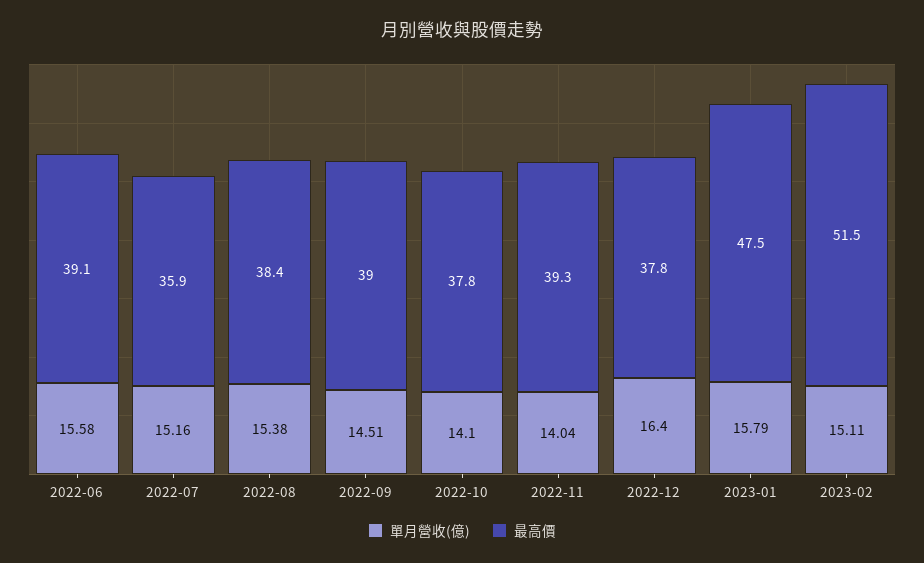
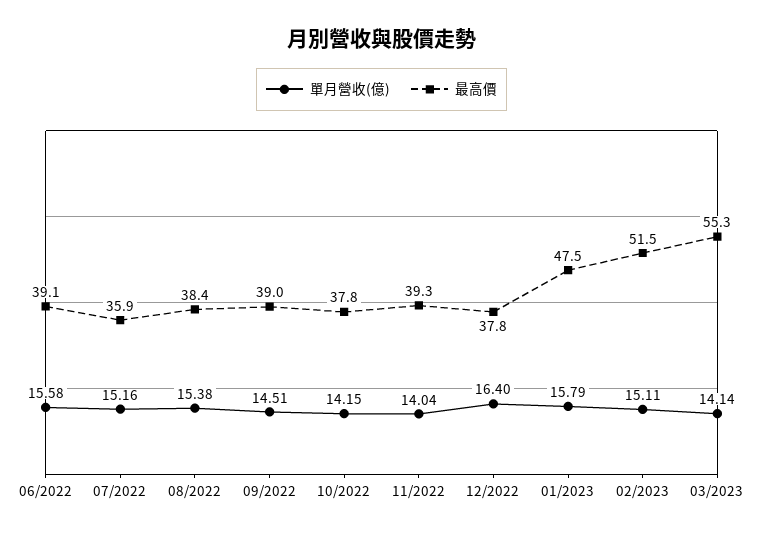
單月營收(億), 2022-10: 14.1 -> 14.15
單月營收(億), 03/2023: none -> 14.14
最高價, 03/2023: none -> 55.3

